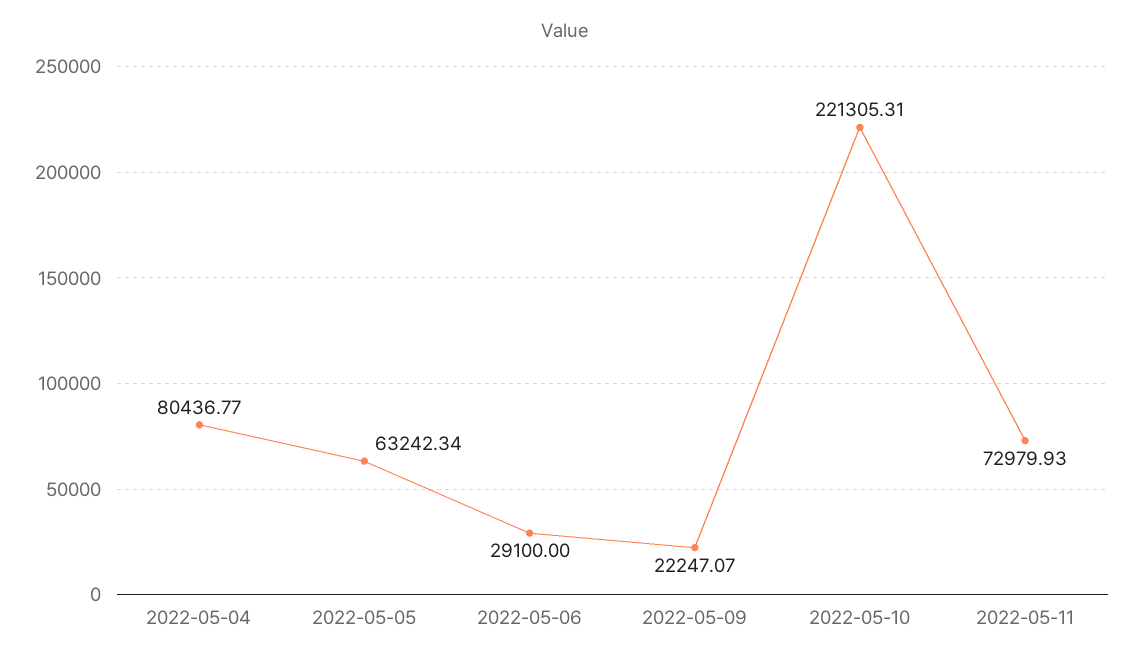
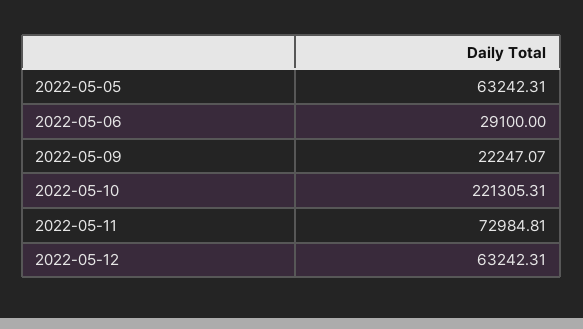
2022-05-04: 80436.77 -> none
2022-05-05: 63242.34 -> 63242.31
2022-05-11: 72979.93 -> 72984.81
2022-05-12: none -> 63242.31

